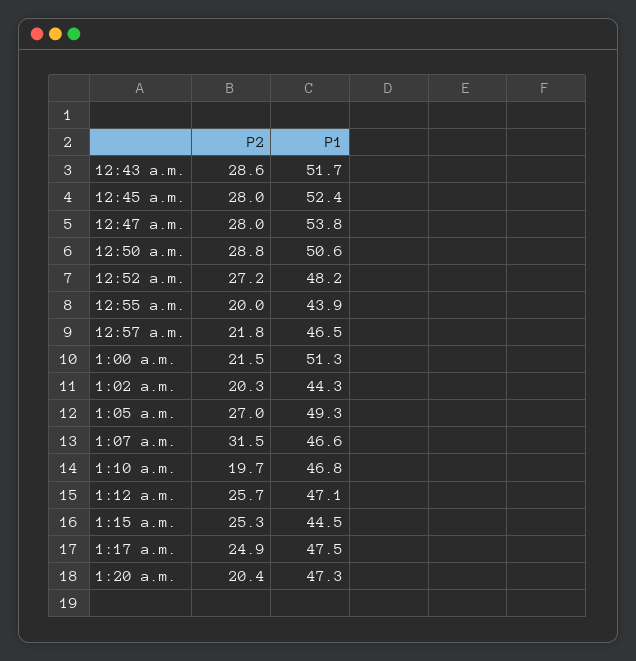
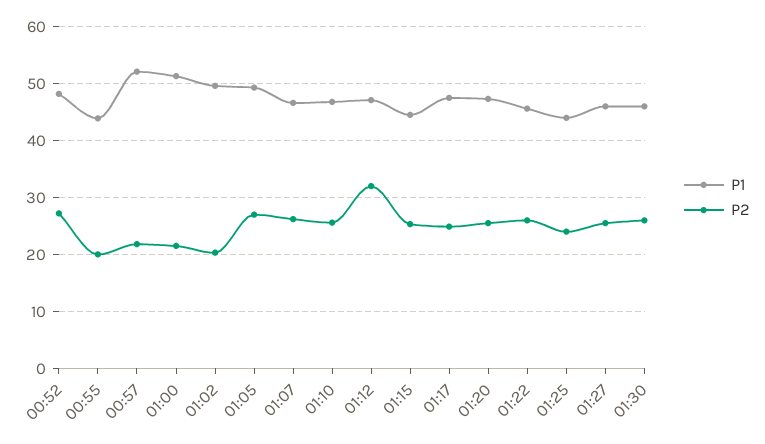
P2, 12:43 a.m.: 28.6 -> none
P1, 12:43 a.m.: 51.7 -> none
P2, 12:45 a.m.: 28 -> none
P1, 12:45 a.m.: 52.4 -> none
P2, 12:47 a.m.: 28 -> none
P1, 12:47 a.m.: 53.8 -> none
P2, 12:50 a.m.: 28.8 -> none
P1, 12:50 a.m.: 50.6 -> none
P1, 12:57 a.m.: 46.5 -> 52
P1, 1:02 a.m.: 44.3 -> 50
P2, 1:07 a.m.: 31.5 -> 26
P2, 1:10 a.m.: 19.7 -> 26
P2, 1:12 a.m.: 25.7 -> 32
P2, 1:20 a.m.: 20.4 -> 26
P1, 01:22: none -> 46
P2, 01:22: none -> 26
P1, 01:25: none -> 44
P2, 01:25: none -> 24
P1, 01:27: none -> 46
P2, 01:27: none -> 26
P1, 01:30: none -> 46
P2, 01:30: none -> 26

